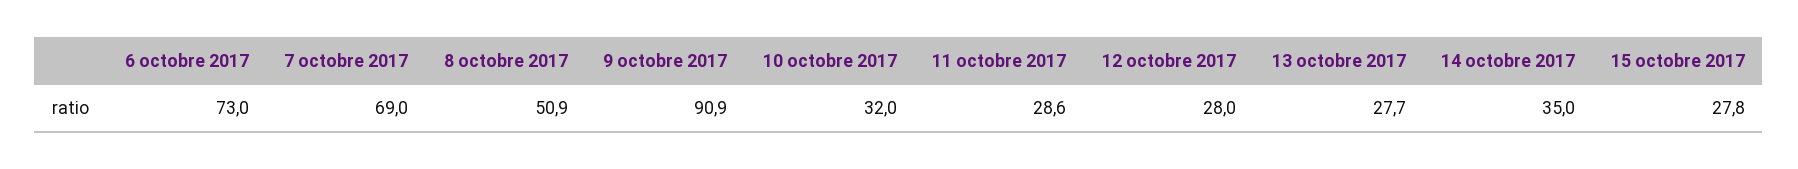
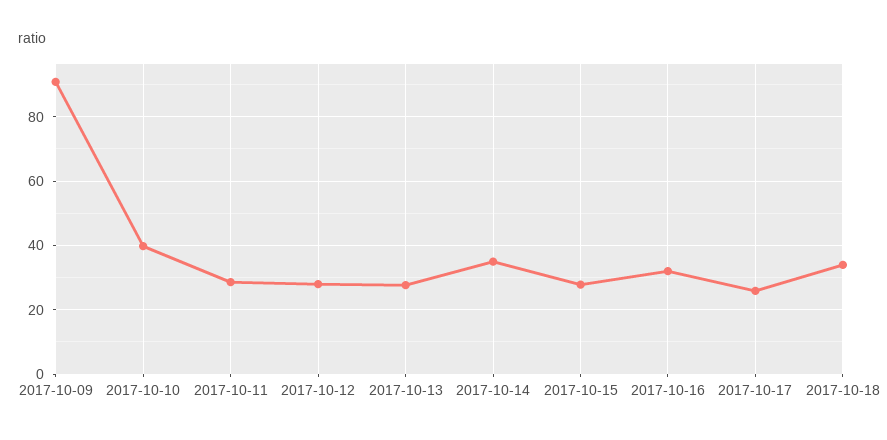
6 octobre 2017: 73 -> none
7 octobre 2017: 69 -> none
8 octobre 2017: 50.9 -> none
10 octobre 2017: 32 -> 40
2017-10-16: none -> 32
2017-10-17: none -> 26
2017-10-18: none -> 34

